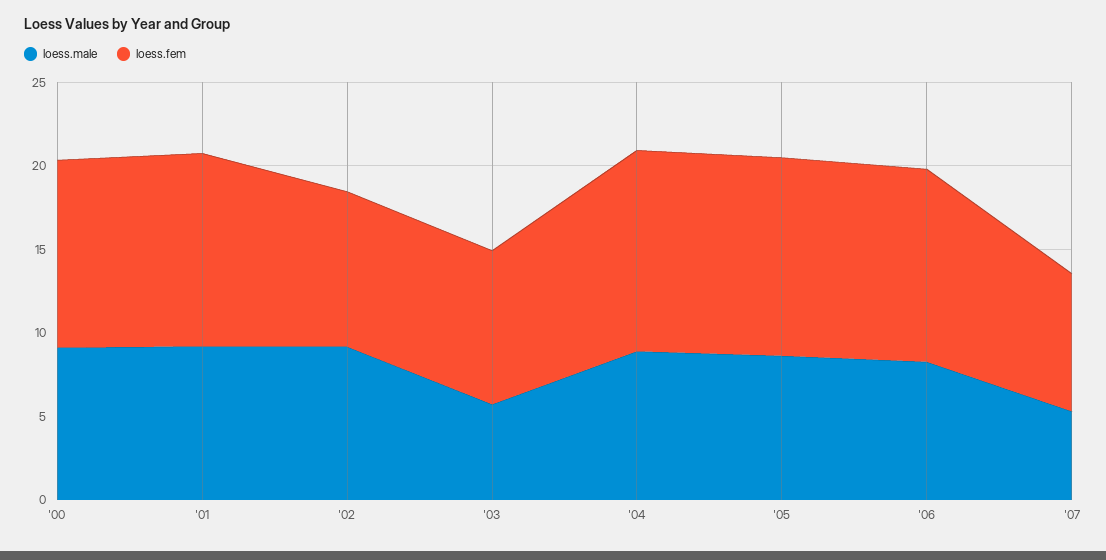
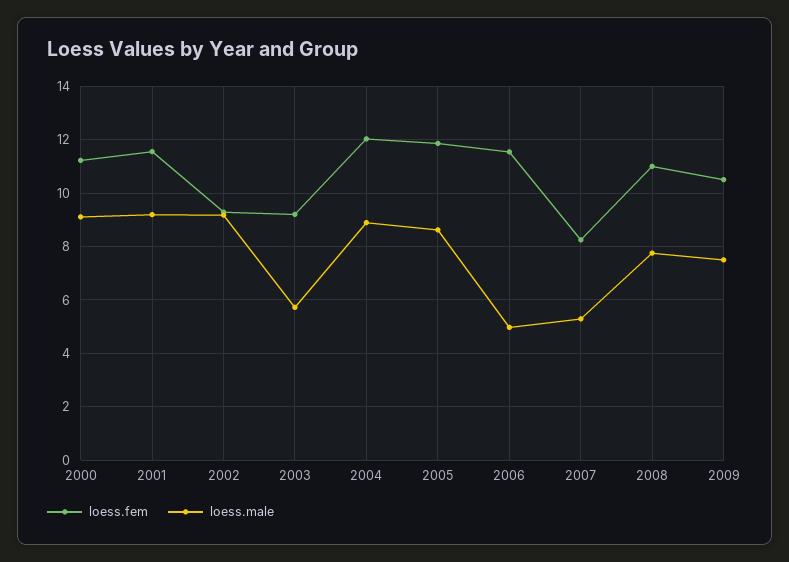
loess.male, '06: 8 -> 5
loess.fem, 2008: none -> 11
loess.male, 2008: none -> 7.75
loess.fem, 2009: none -> 10.5
loess.male, 2009: none -> 7.5

